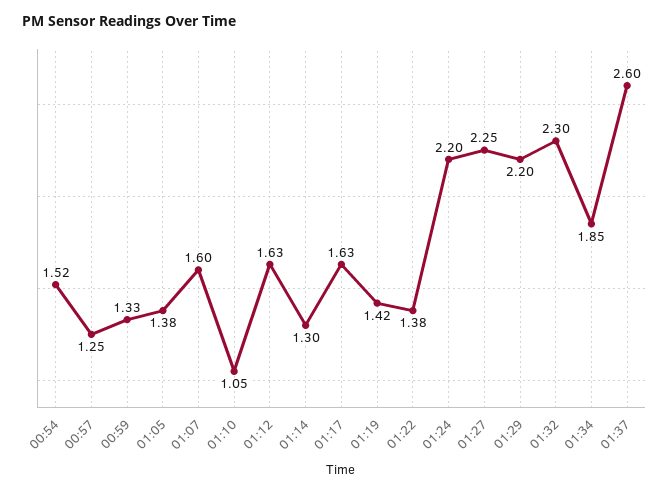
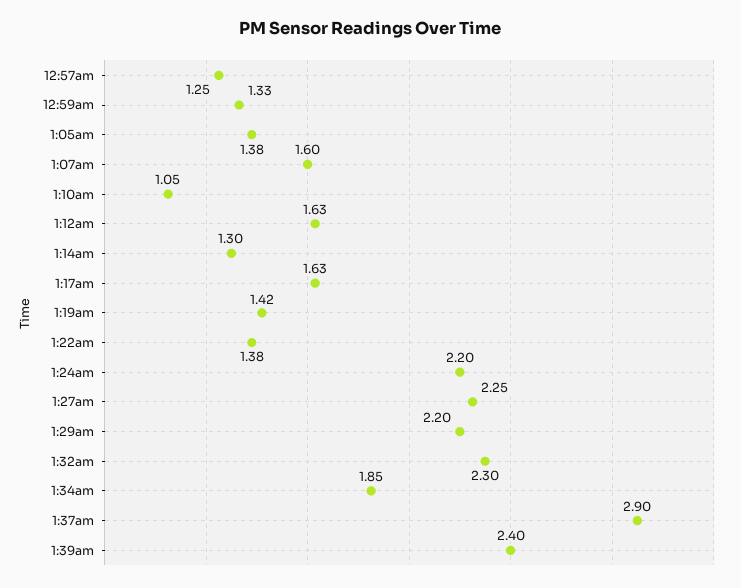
00:54: 1.52 -> none
01:37: 2.6 -> 2.9
1:39am: none -> 2.4

